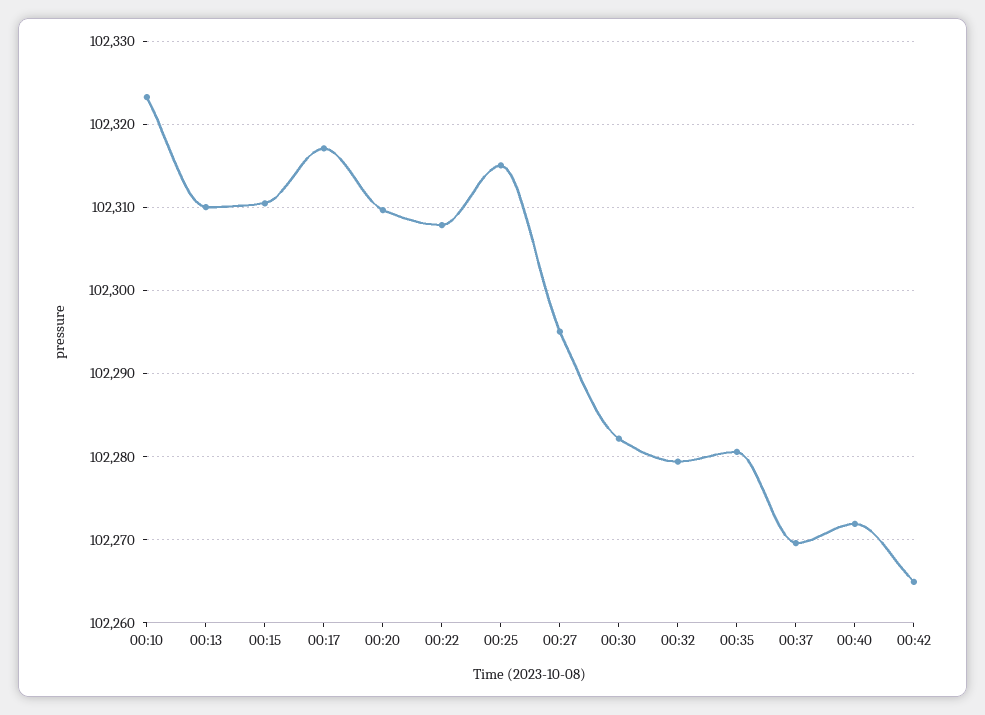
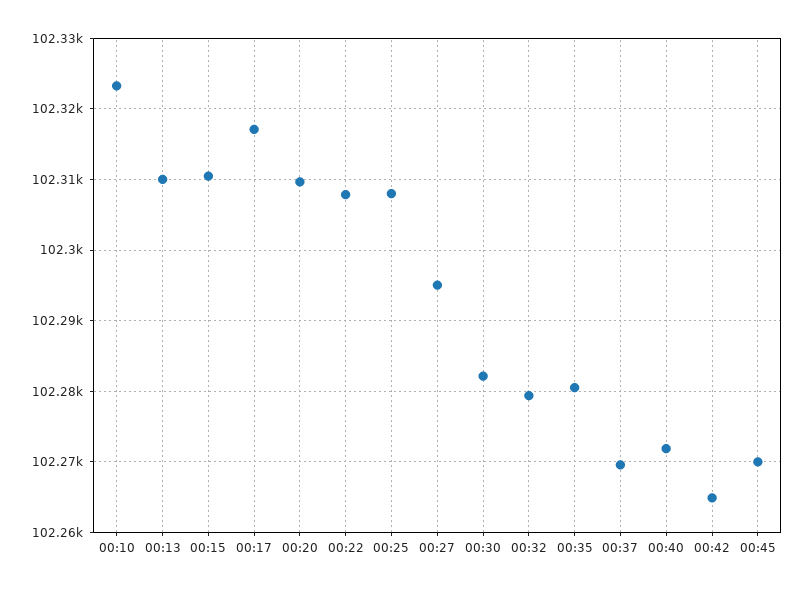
00:25: 102315 -> 102308
00:45: none -> 102270

